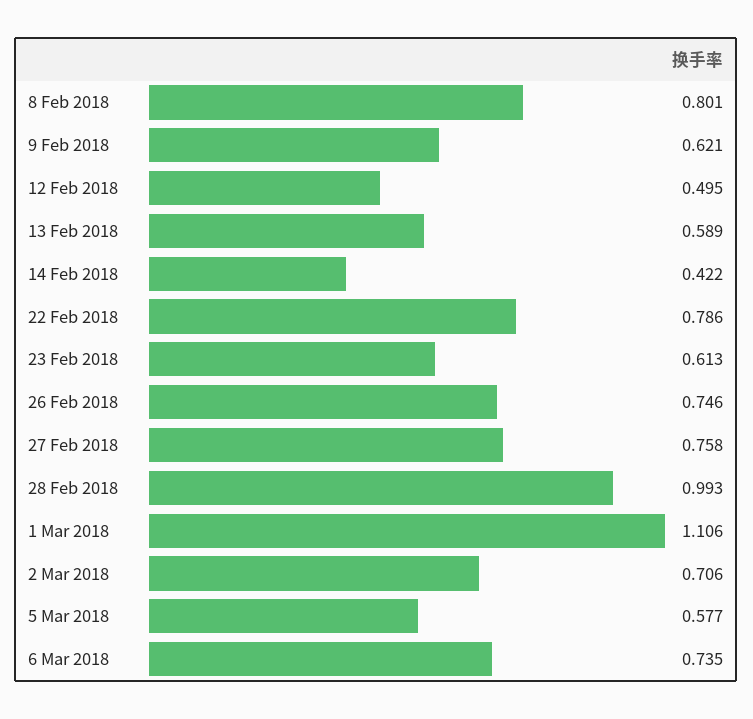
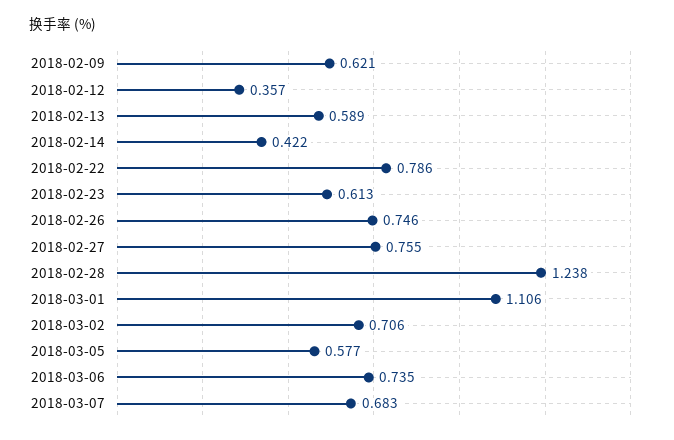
8 Feb 2018: 0.801 -> none
12 Feb 2018: 0.495 -> 0.357
27 Feb 2018: 0.758 -> 0.755
28 Feb 2018: 0.993 -> 1.238
2018-03-07: none -> 0.683

